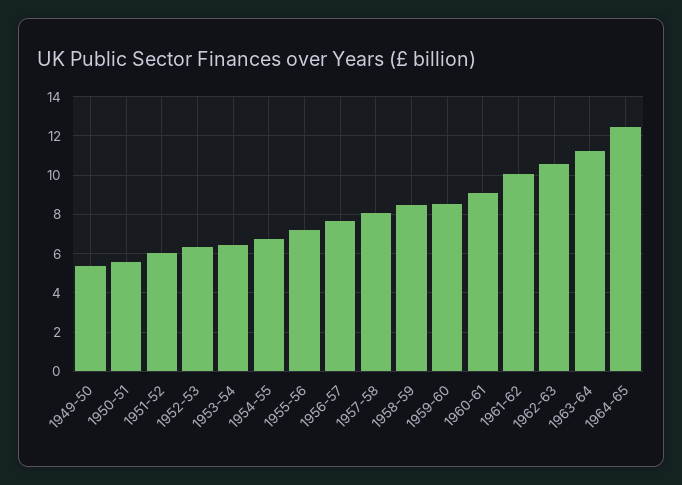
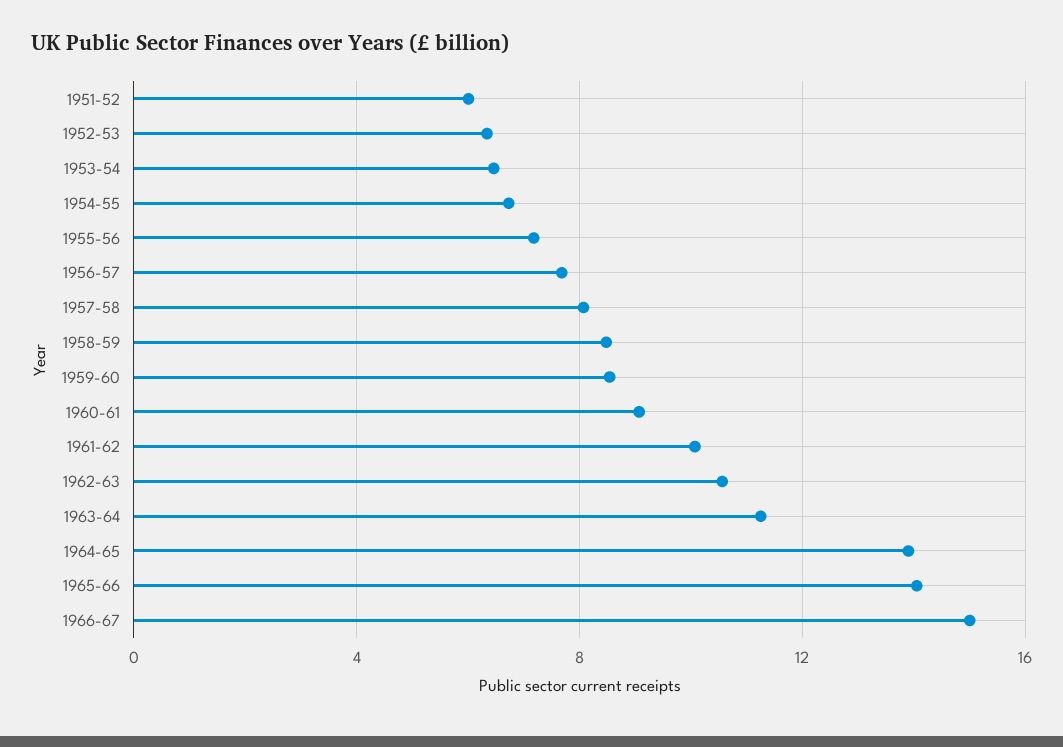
1949-50: 5.5 -> none
1950-51: 5.5 -> none
1964-65: 12.5 -> 14
1965-66: none -> 14
1966-67: none -> 15

